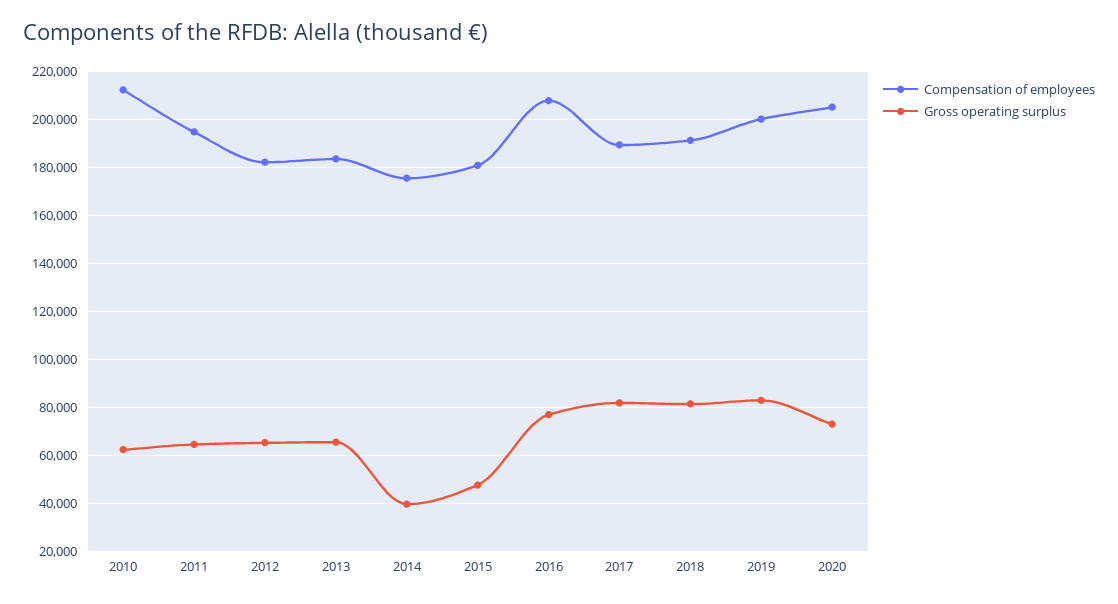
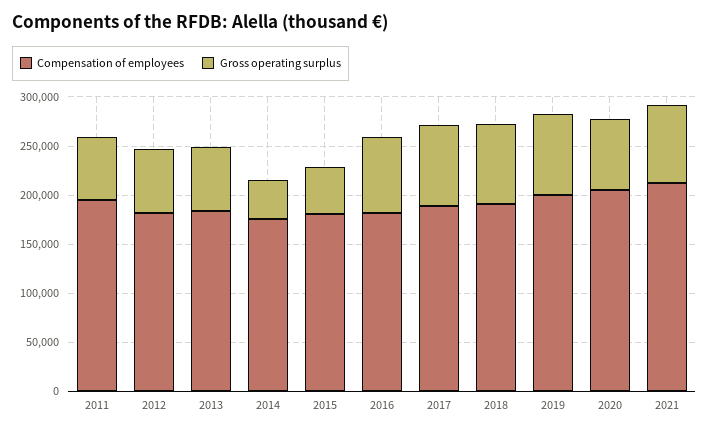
Compensation of employees, 2010: 212500 -> none
Gross operating surplus, 2010: 62500 -> none
Compensation of employees, 2016: 207500 -> 180000
Compensation of employees, 2021: none -> 210000
Gross operating surplus, 2021: none -> 80000

